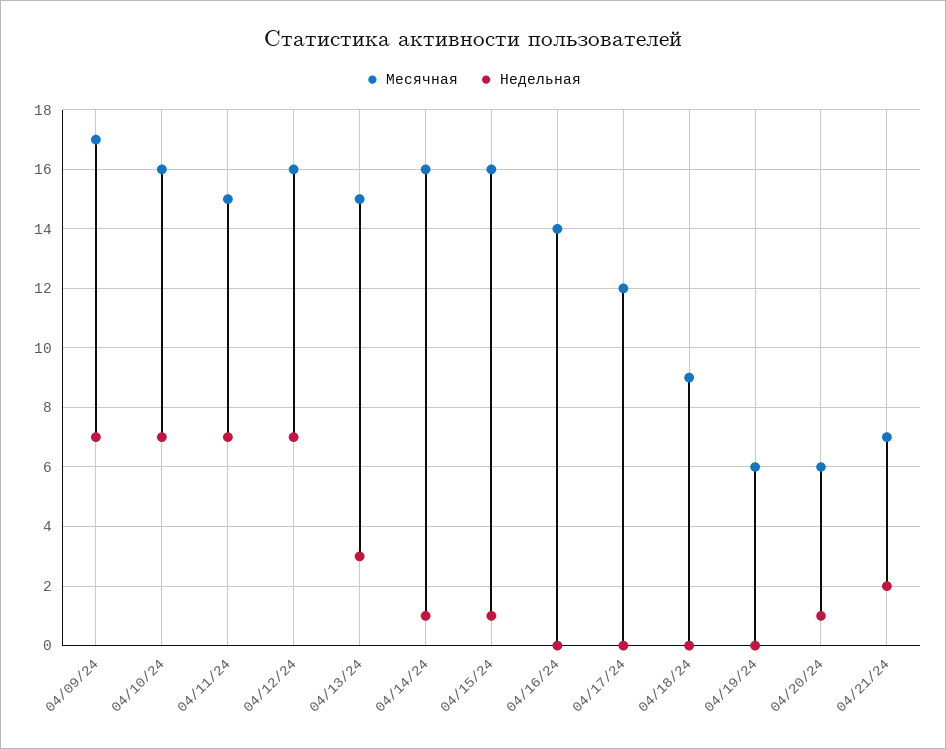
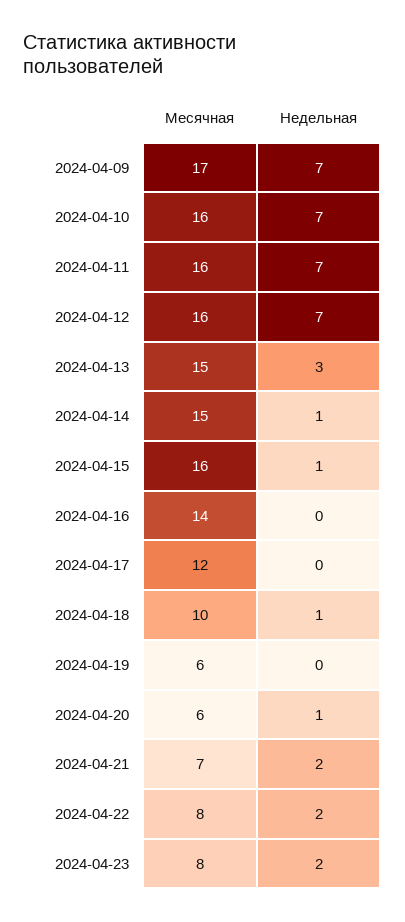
Месячная, 04/11/24: 15 -> 16
Месячная, 04/14/24: 16 -> 15
Месячная, 04/18/24: 9 -> 10
Недельная, 04/18/24: 0 -> 1
Месячная, 2024-04-22: none -> 8
Недельная, 2024-04-22: none -> 2
Месячная, 2024-04-23: none -> 8
Недельная, 2024-04-23: none -> 2

